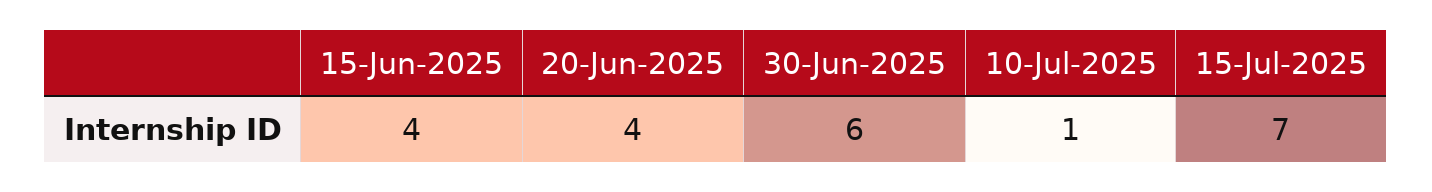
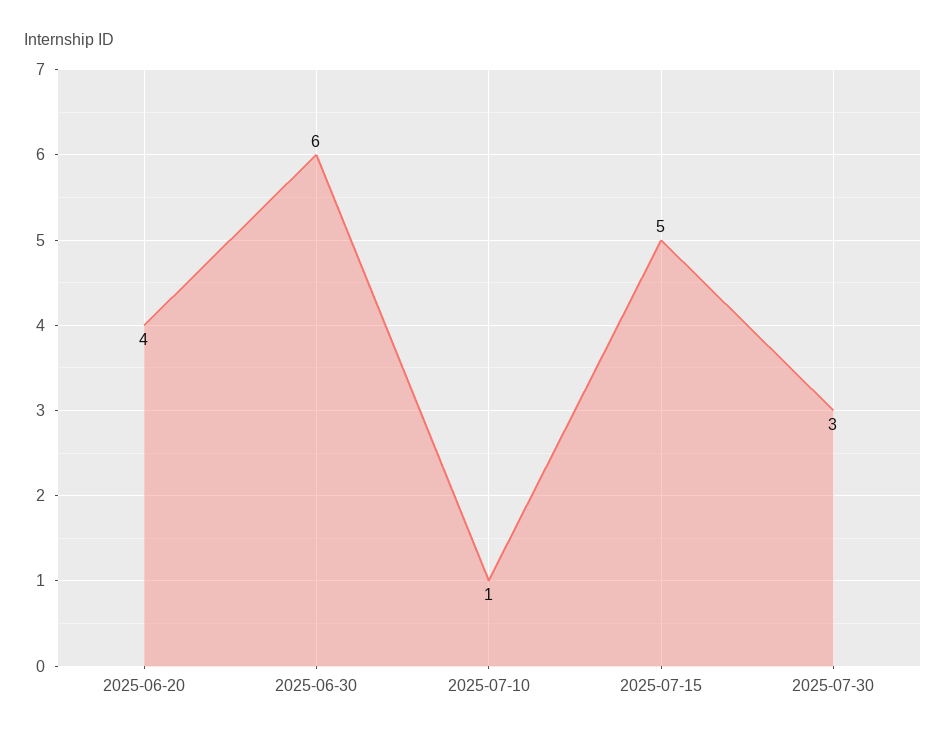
15-Jun-2025: 4 -> none
15-Jul-2025: 7 -> 5
2025-07-30: none -> 3

